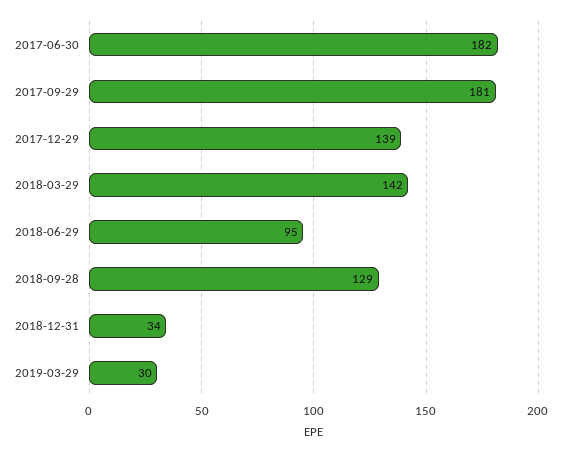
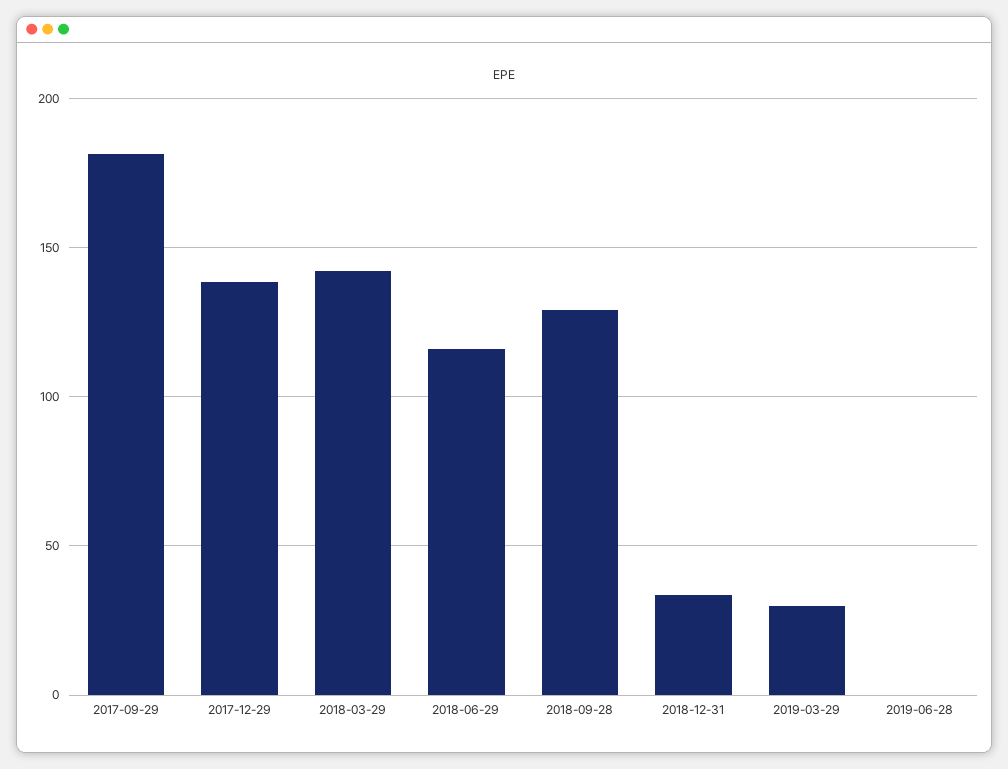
2017-06-30: 182 -> none
2018-06-29: 95 -> 115
2019-06-28: none -> 0

